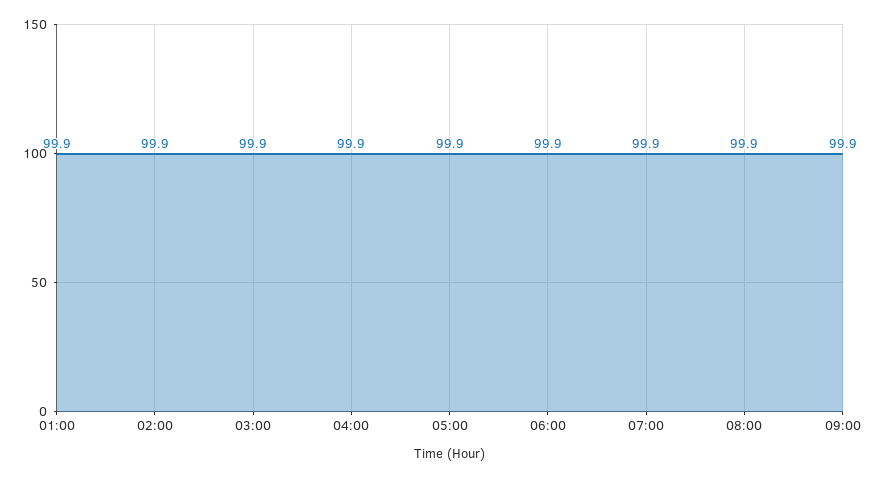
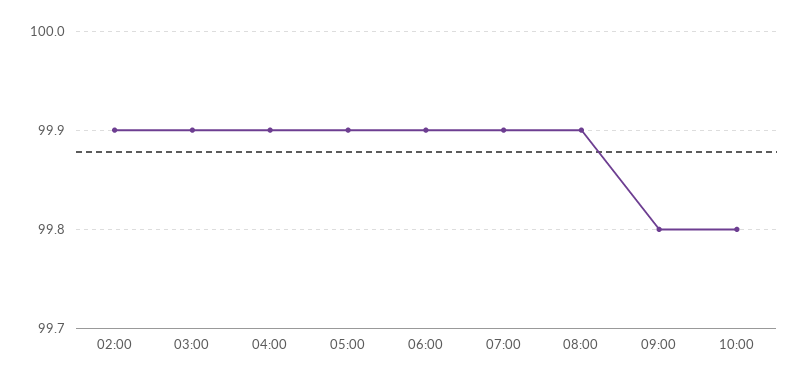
01:00: 99.9 -> none
09:00: 99.9 -> 99.8
10:00: none -> 99.8

